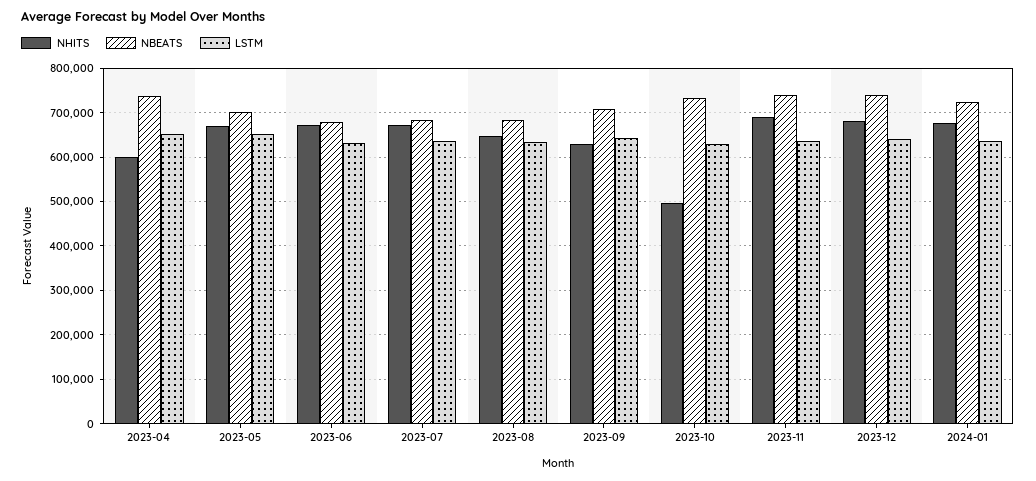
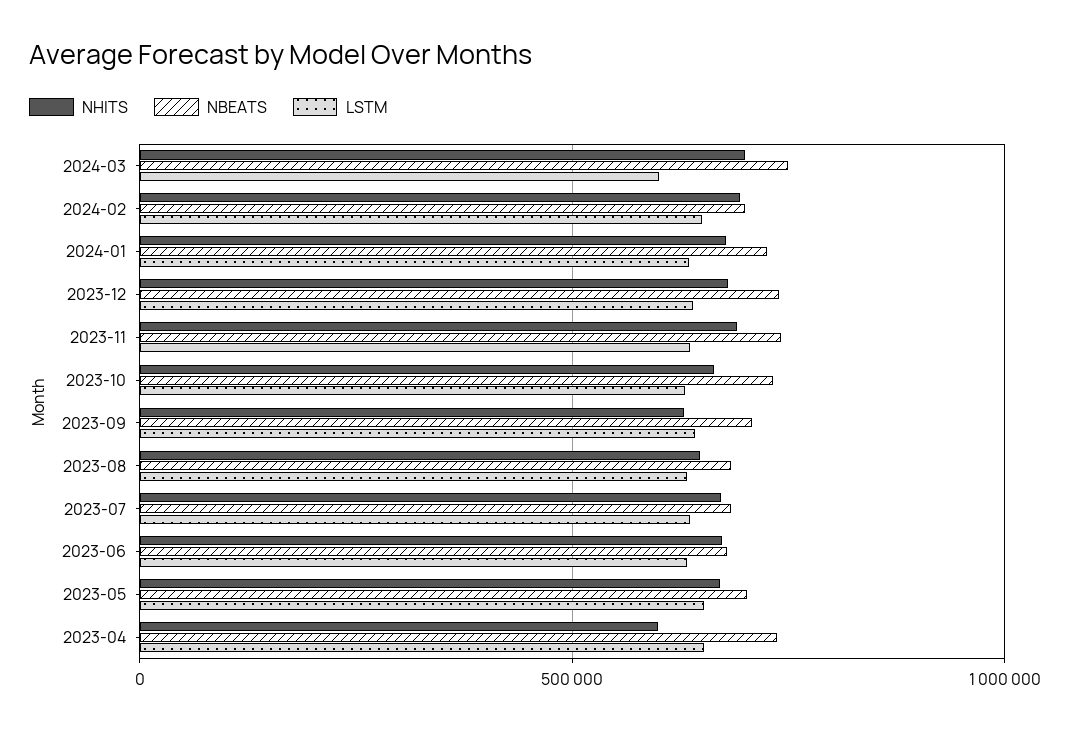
NHITS, 2023-10: 500000 -> 650000
NHITS, 2024-03: none -> 700000
NBEATS, 2024-03: none -> 750000
LSTM, 2024-03: none -> 600000
NHITS, 2024-02: none -> 700000
NBEATS, 2024-02: none -> 700000
LSTM, 2024-02: none -> 650000

